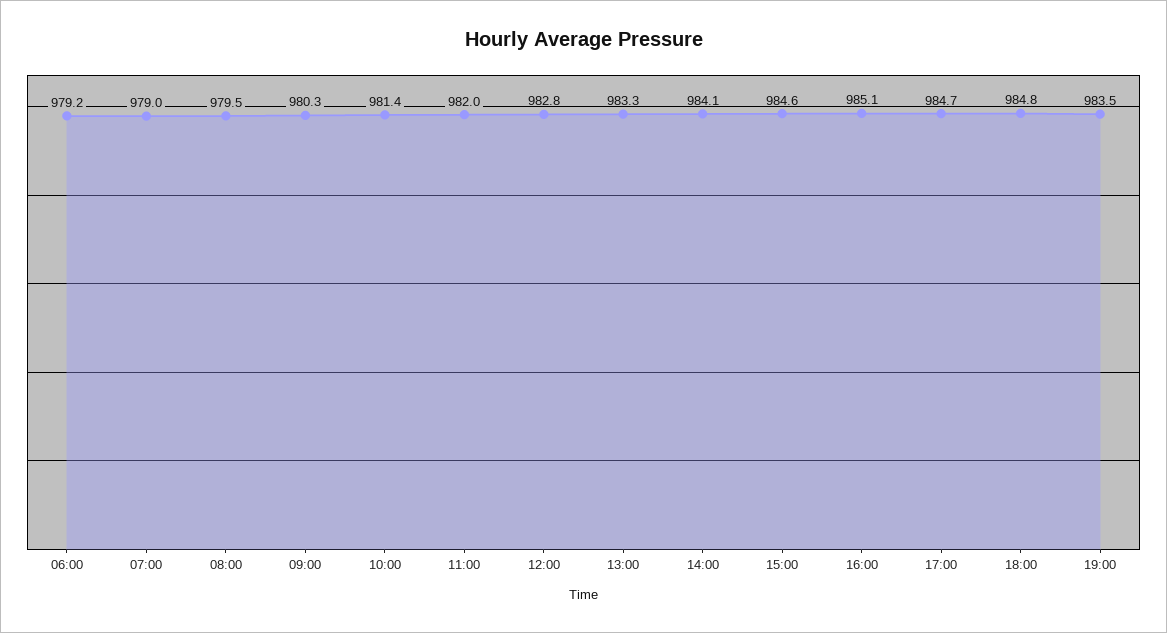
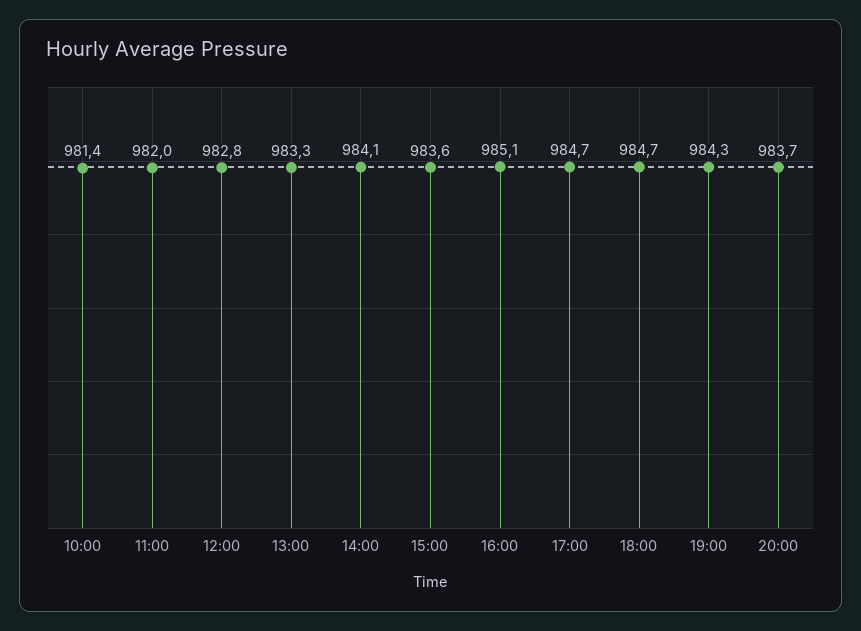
06:00: 979.2 -> none
07:00: 979 -> none
08:00: 979.5 -> none
09:00: 980.3 -> none
15:00: 984.6 -> 983.6
18:00: 984.8 -> 984.7
19:00: 983.5 -> 984.3
20:00: none -> 983.7

